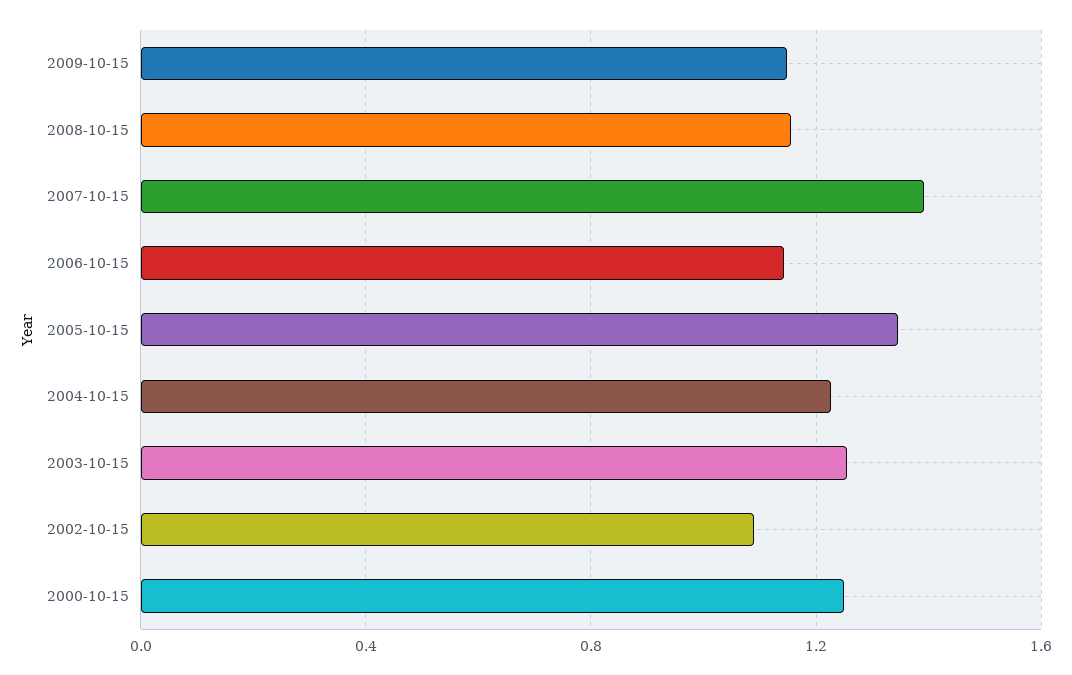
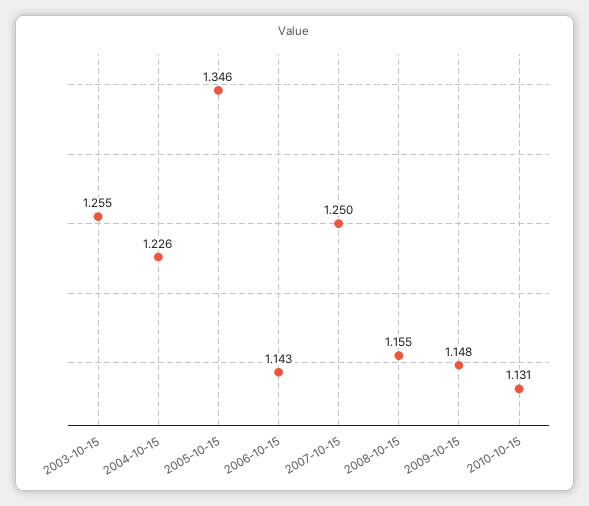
2007-10-15: 1.4 -> 1.25
2002-10-15: 1.1 -> none
2000-10-15: 1.25 -> none
2010-10-15: none -> 1.131

